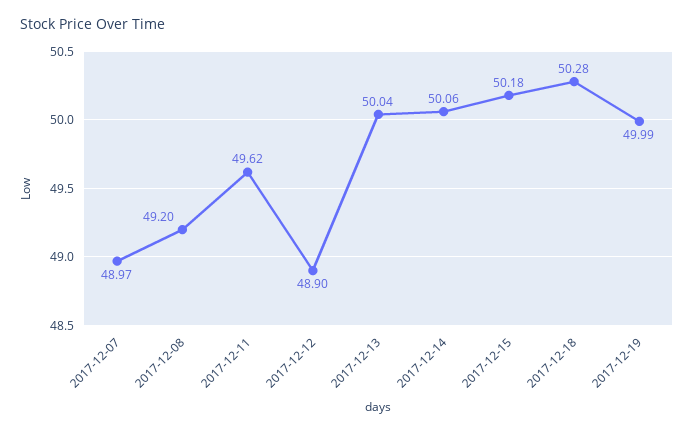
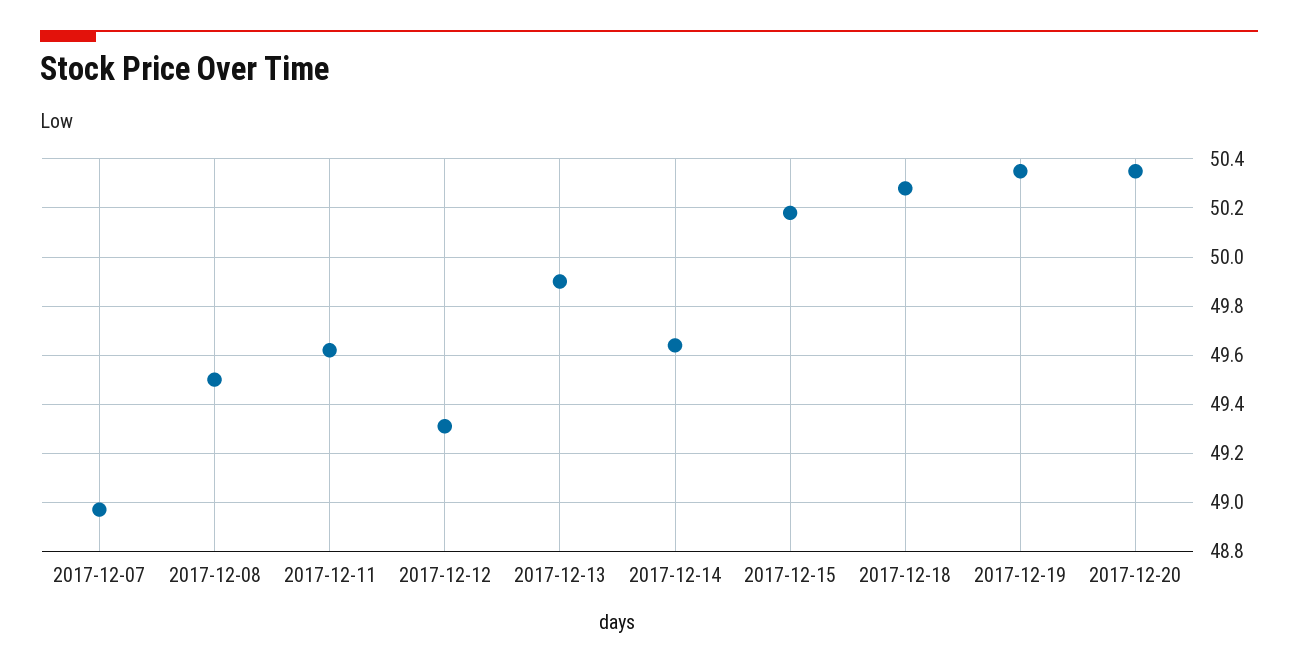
2017-12-08: 49.2 -> 49.5
2017-12-12: 48.9 -> 49.3
2017-12-13: 50.04 -> 49.9
2017-12-14: 50.06 -> 49.65
2017-12-19: 49.99 -> 50.35
2017-12-20: none -> 50.35

